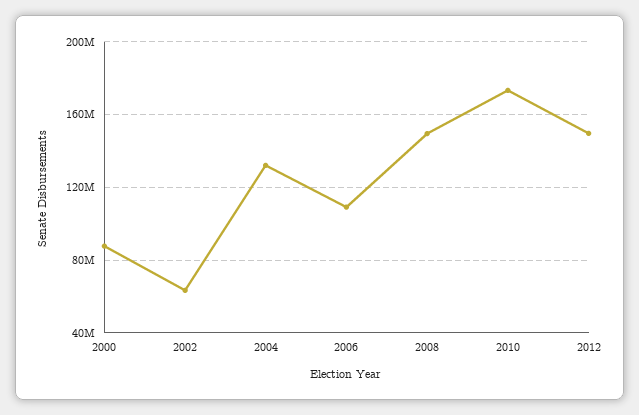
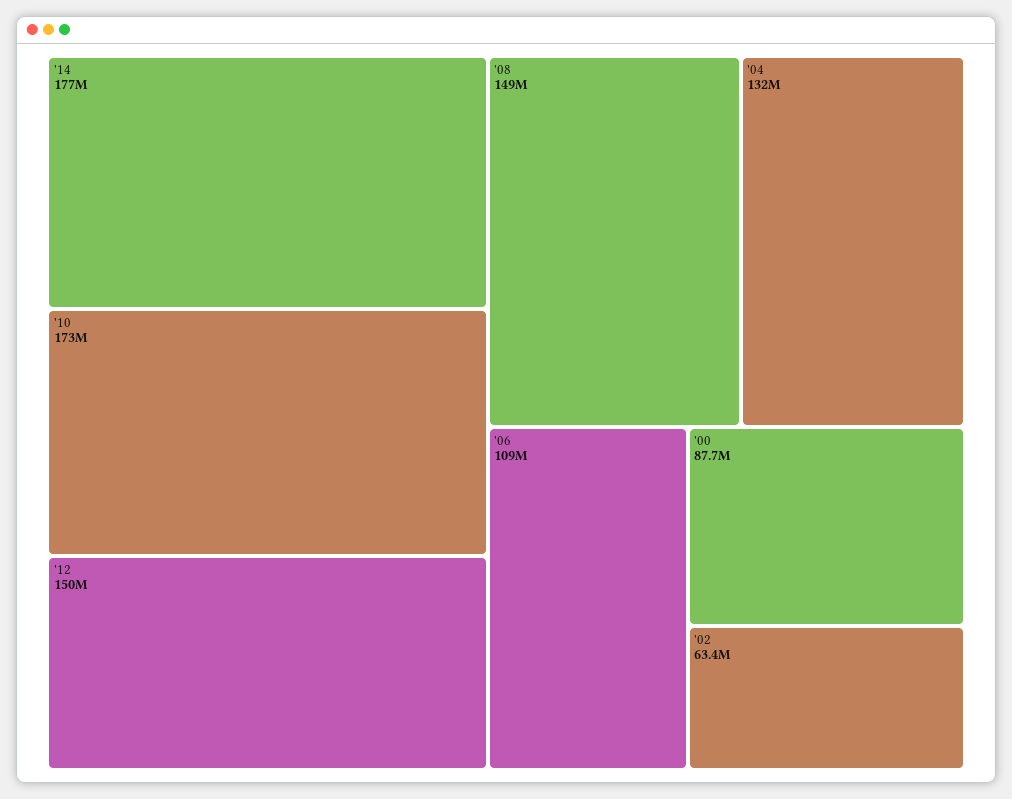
'14: none -> 177000000

